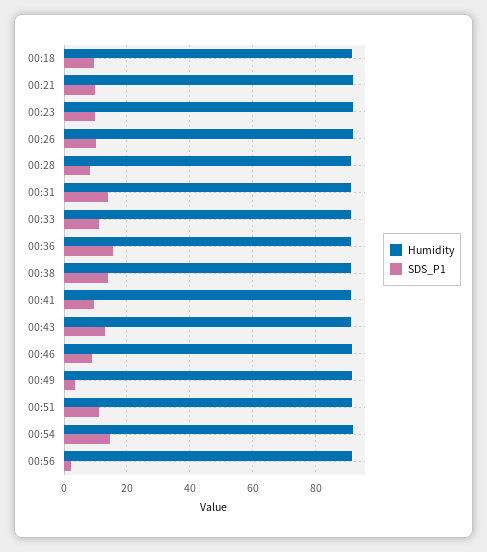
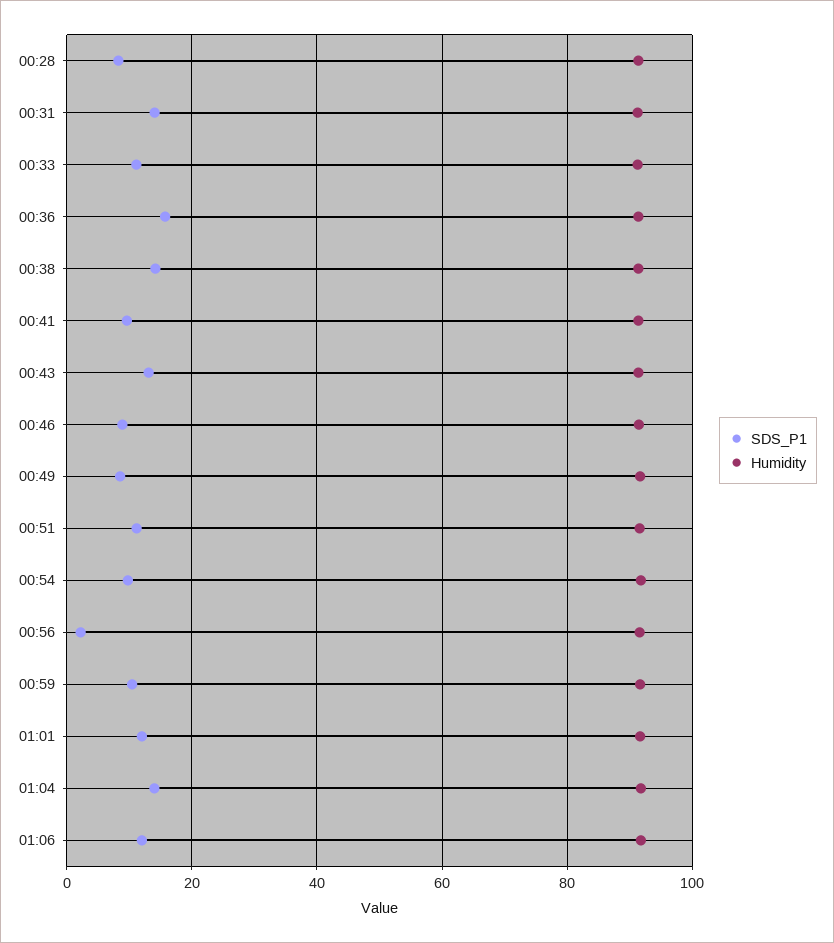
Humidity, 00:18: 92 -> none
SDS_P1, 00:18: 10 -> none
Humidity, 00:21: 92 -> none
SDS_P1, 00:21: 10 -> none
Humidity, 00:23: 92 -> none
SDS_P1, 00:23: 10 -> none
Humidity, 00:26: 92 -> none
SDS_P1, 00:26: 10 -> none
SDS_P1, 00:49: 4 -> 8
SDS_P1, 00:54: 14 -> 10
SDS_P1, 00:59: none -> 10
Humidity, 00:59: none -> 92
SDS_P1, 01:01: none -> 12
Humidity, 01:01: none -> 92
SDS_P1, 01:04: none -> 14
Humidity, 01:04: none -> 92
SDS_P1, 01:06: none -> 12
Humidity, 01:06: none -> 92

